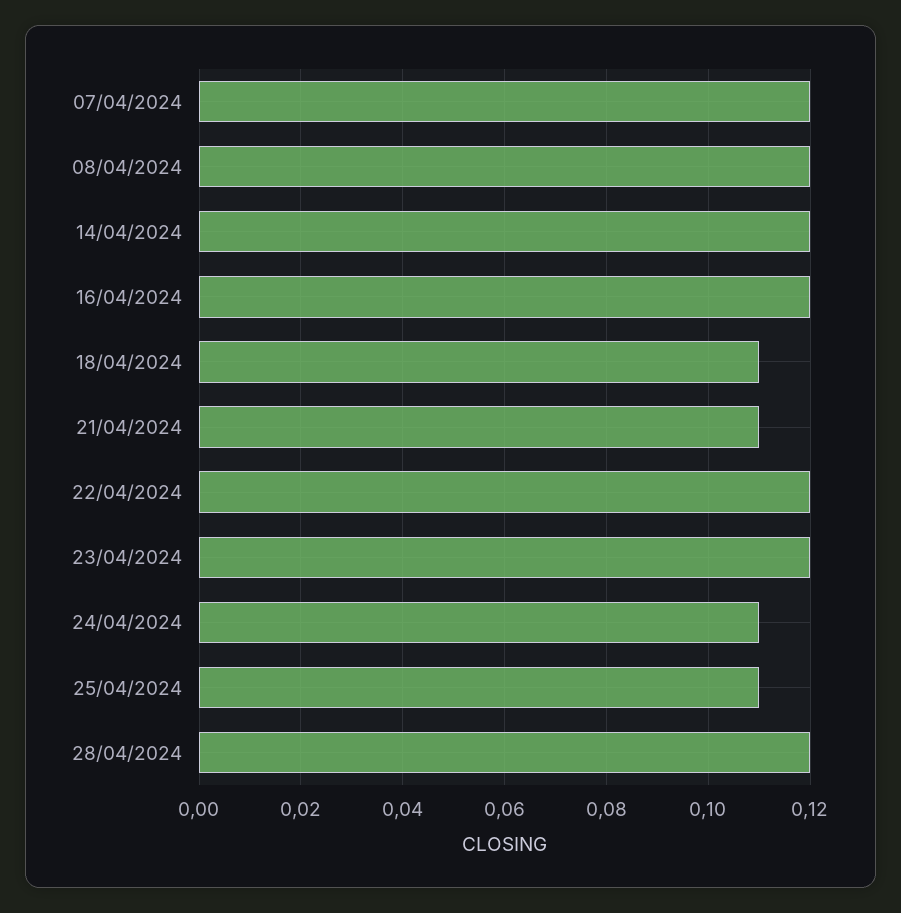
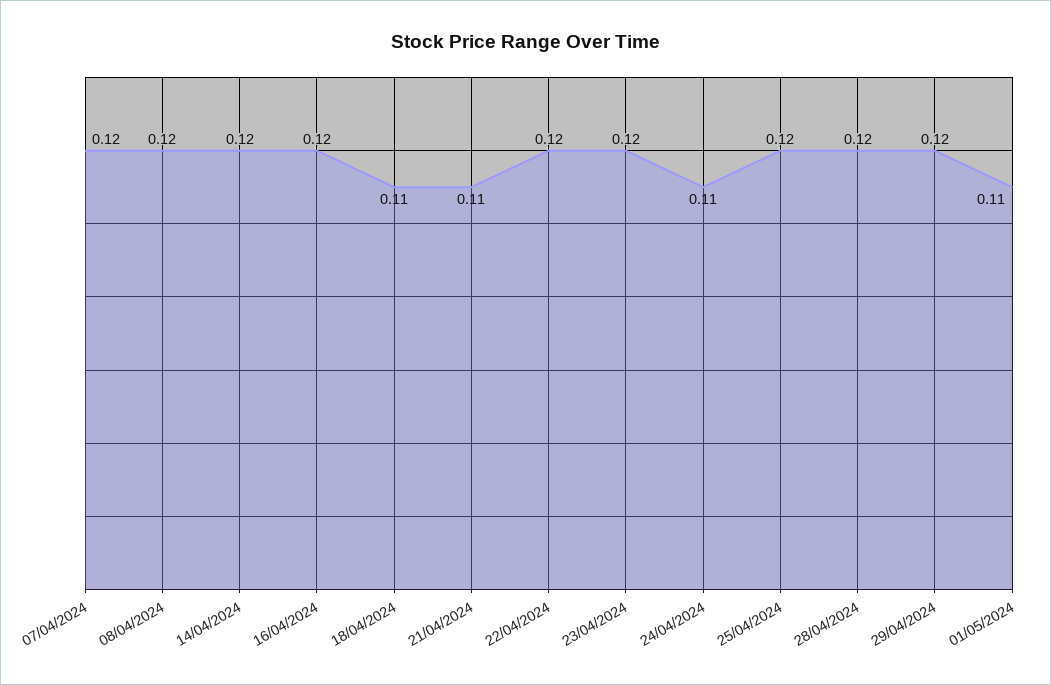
25/04/2024: 0.11 -> 0.12
29/04/2024: none -> 0.12
01/05/2024: none -> 0.11

